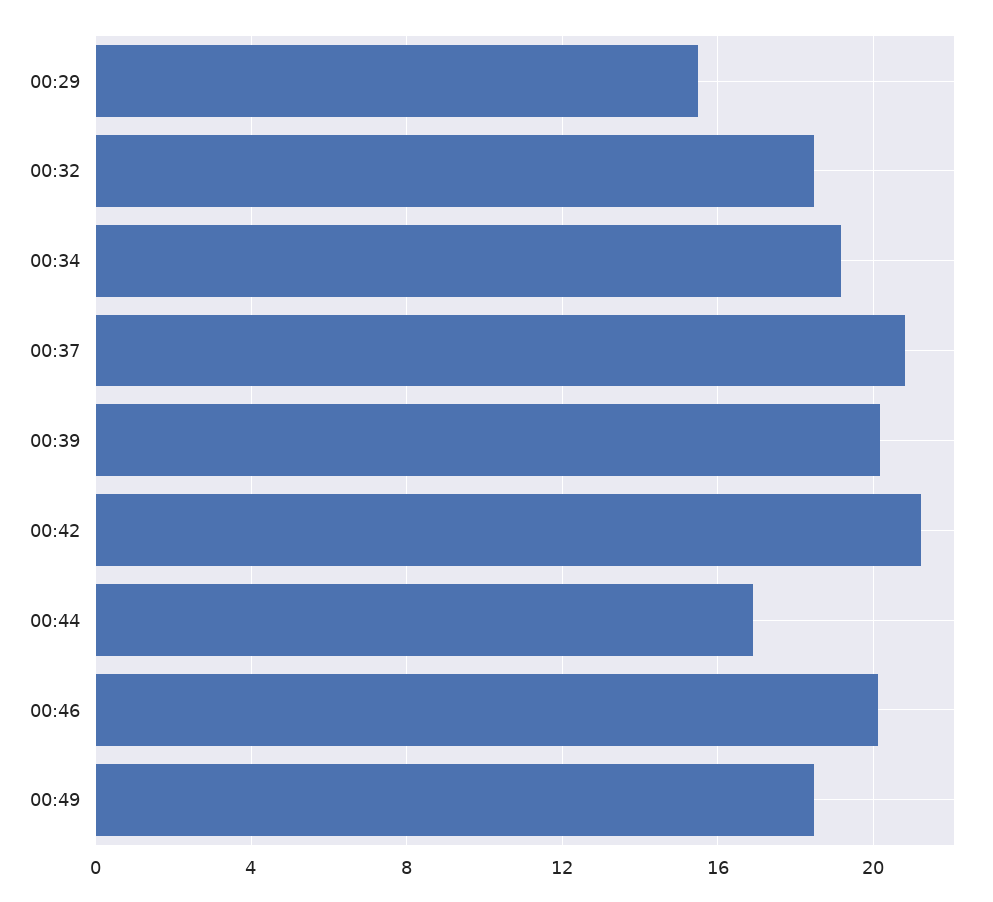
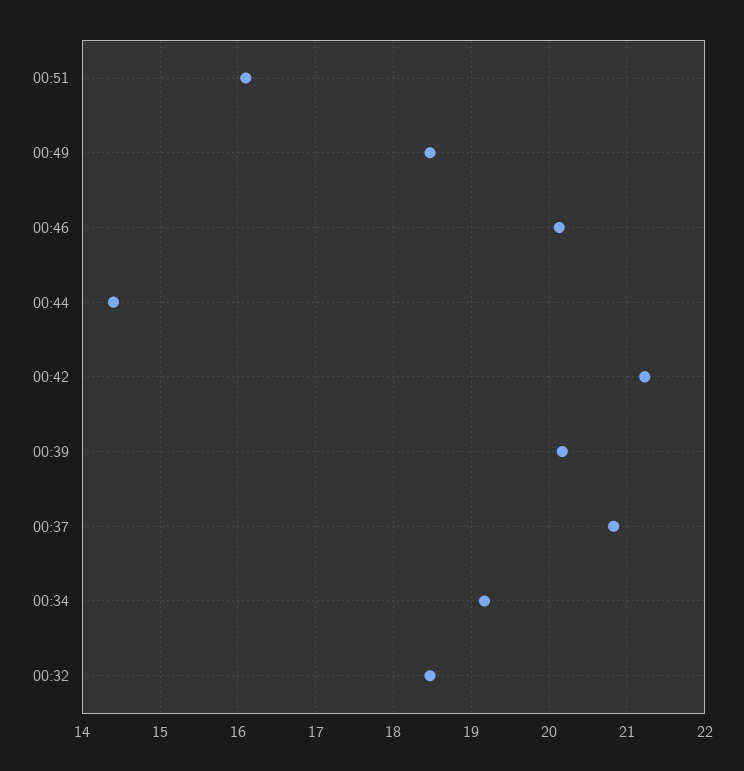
00:29: 15.5 -> none
00:44: 17 -> 14.4
00:51: none -> 16.1

